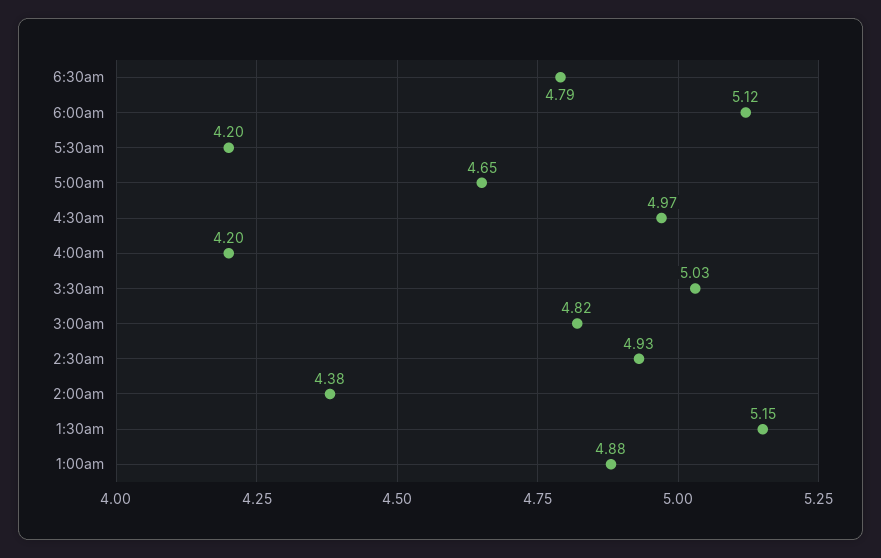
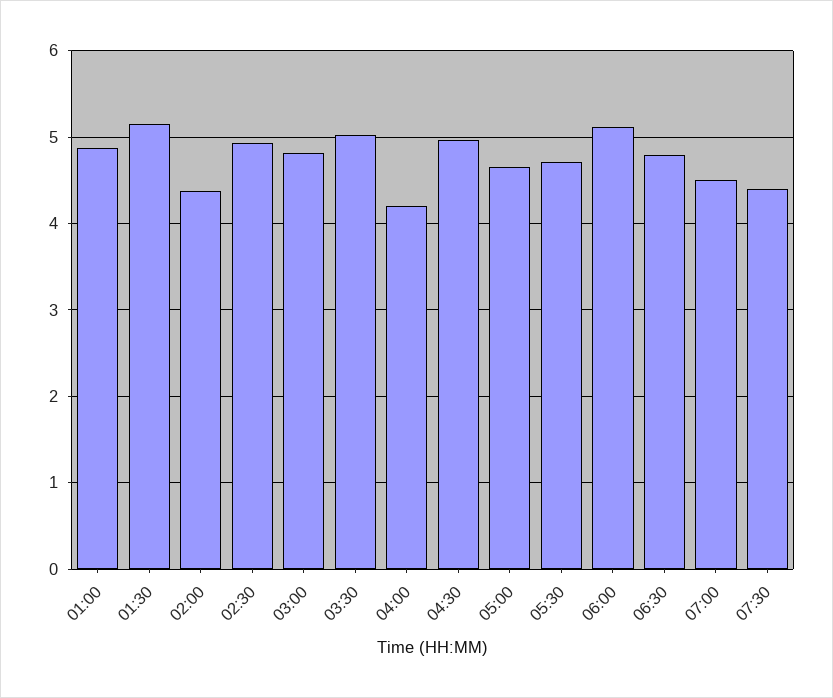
5:30am: 4.2 -> 4.7
07:00: none -> 4.5
07:30: none -> 4.4

